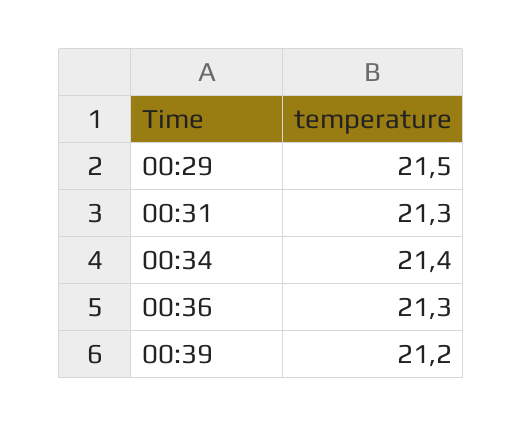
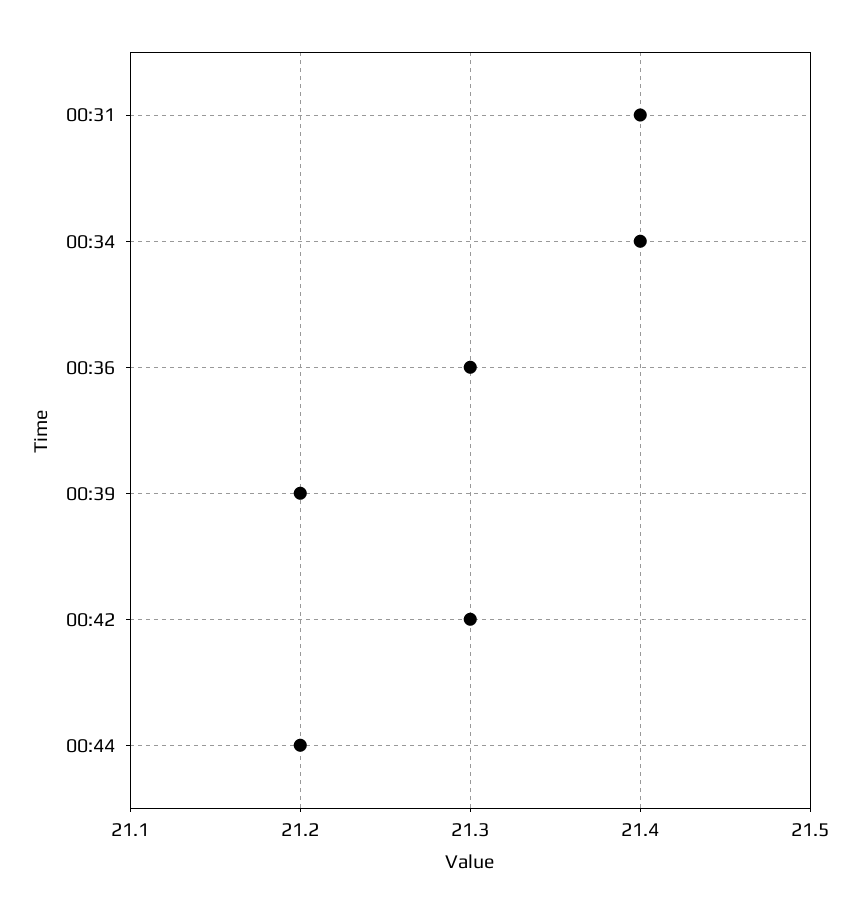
00:29: 21.5 -> none
00:31: 21.3 -> 21.4
00:42: none -> 21.3
00:44: none -> 21.2

